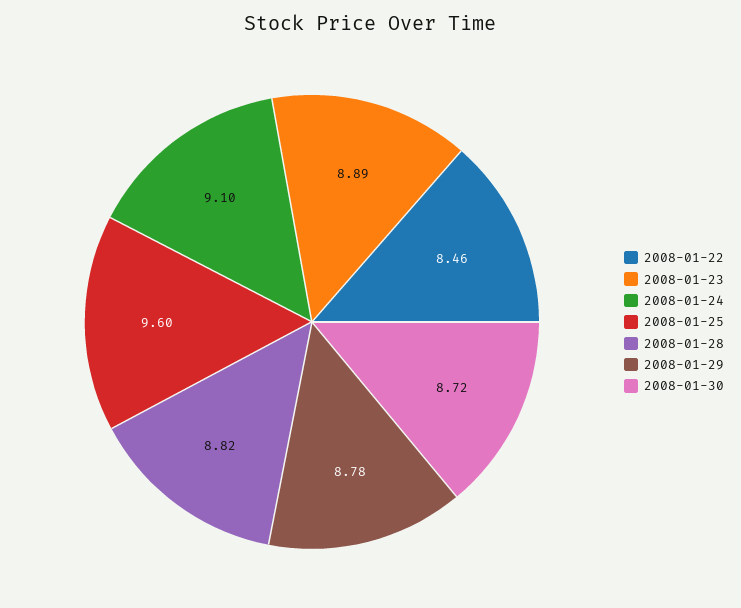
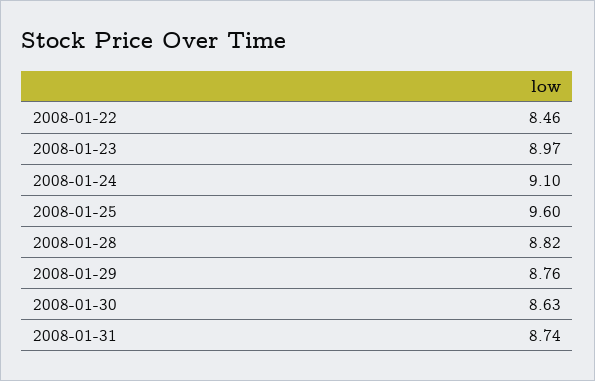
2008-01-23: 8.89 -> 8.97
2008-01-29: 8.78 -> 8.76
2008-01-30: 8.72 -> 8.63
2008-01-31: none -> 8.74

